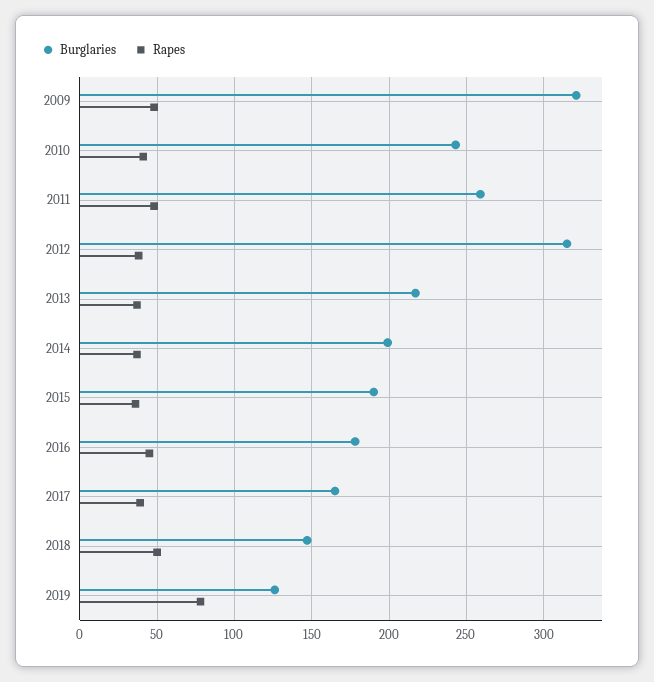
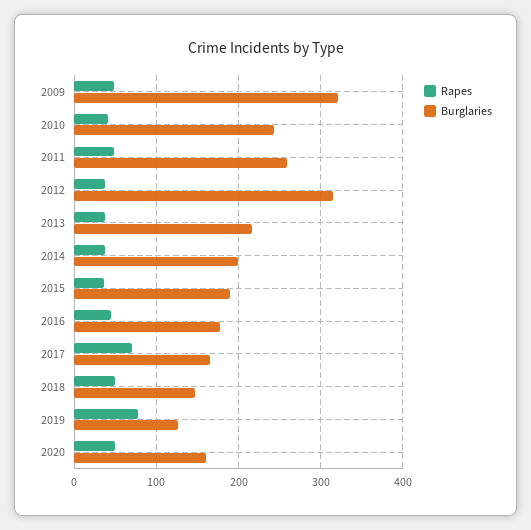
Rapes, 2017: 40 -> 70
Rapes, 2020: none -> 50
Burglaries, 2020: none -> 160

